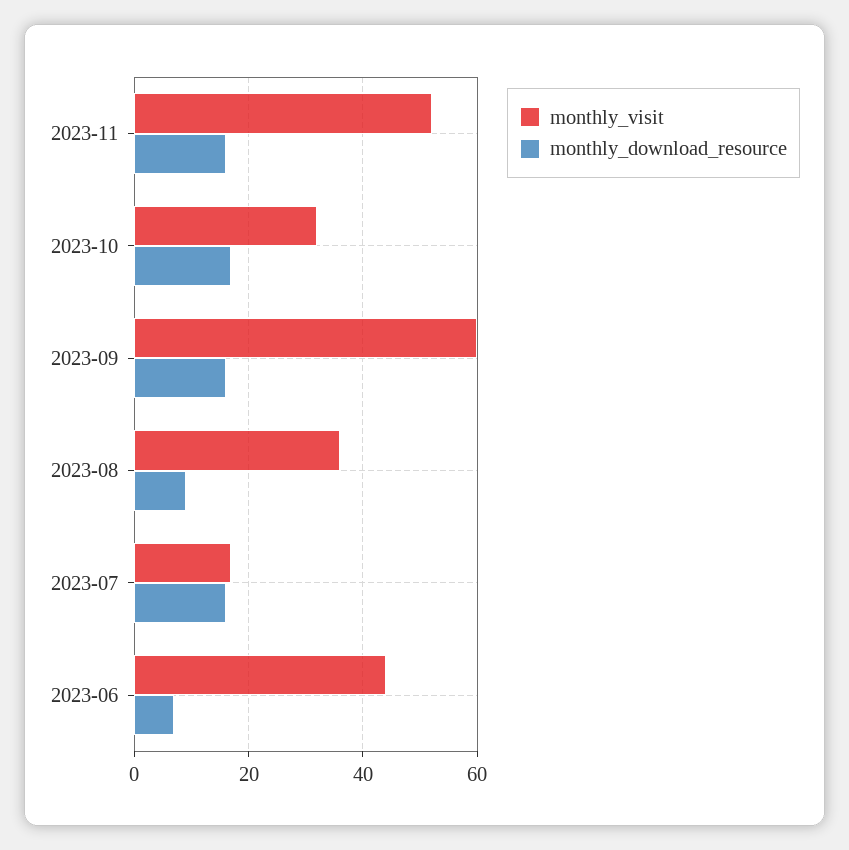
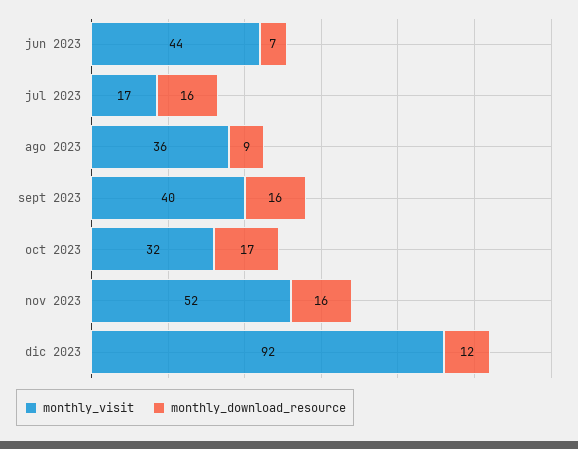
monthly_visit, 2023-09: 60 -> 40
monthly_visit, dic 2023: none -> 92
monthly_download_resource, dic 2023: none -> 12

